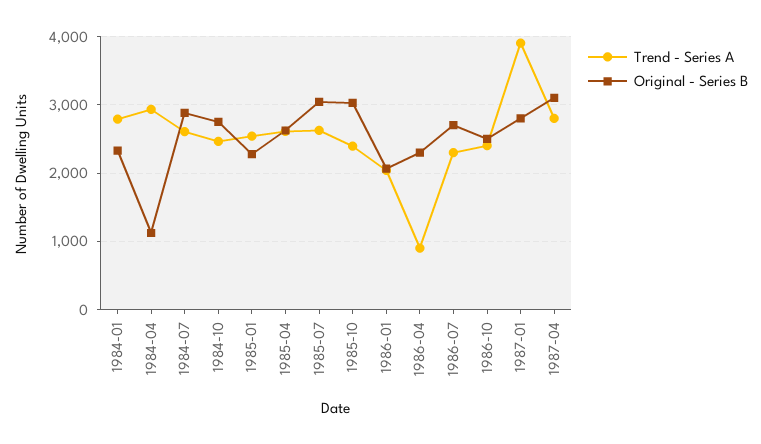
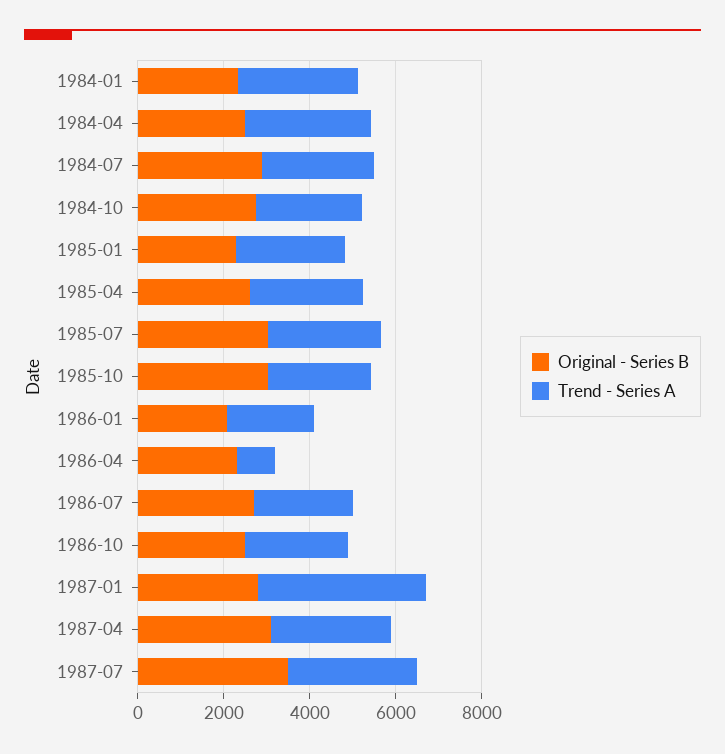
Original - Series B, 1984-04: 1100 -> 2500
Original - Series B, 1987-07: none -> 3500
Trend - Series A, 1987-07: none -> 3000

